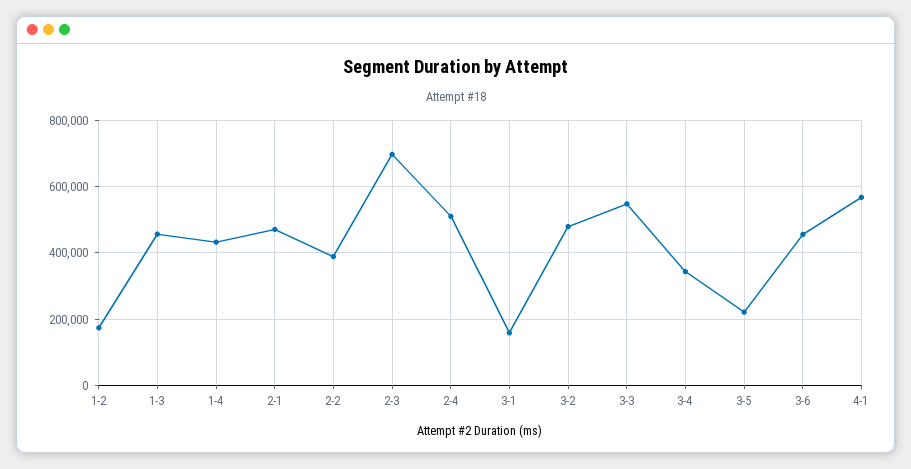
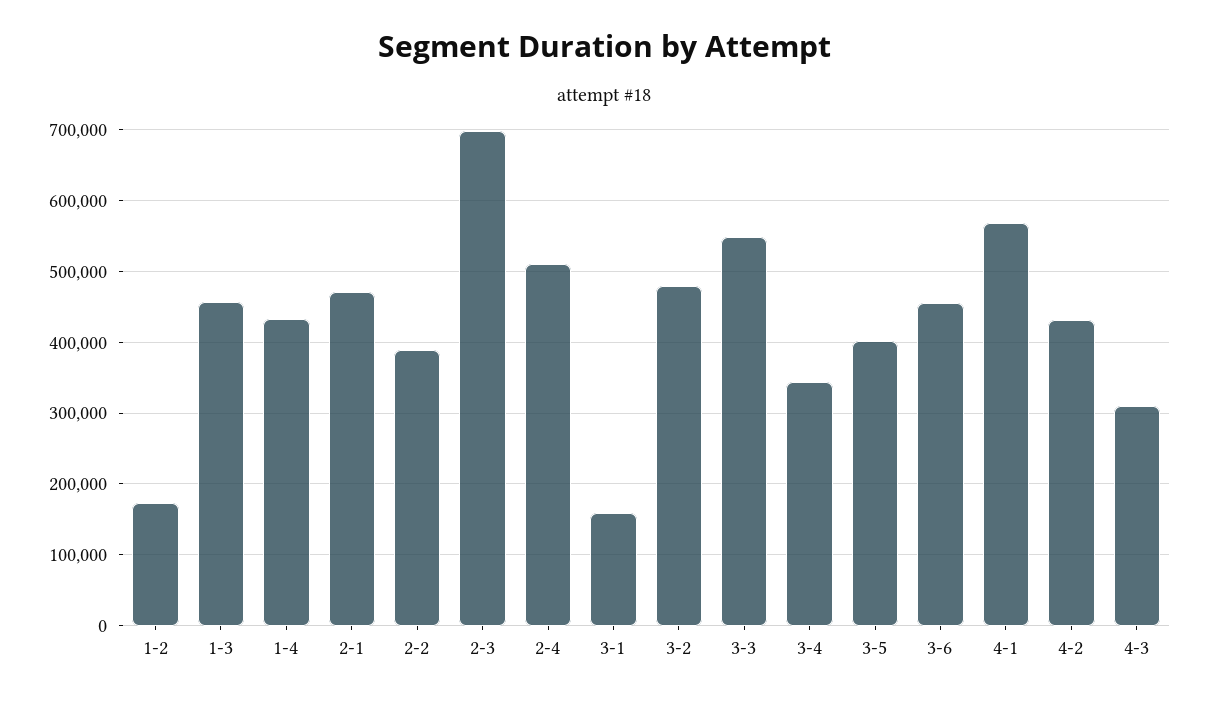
3-5: 220000 -> 400000
4-2: none -> 430000
4-3: none -> 310000

